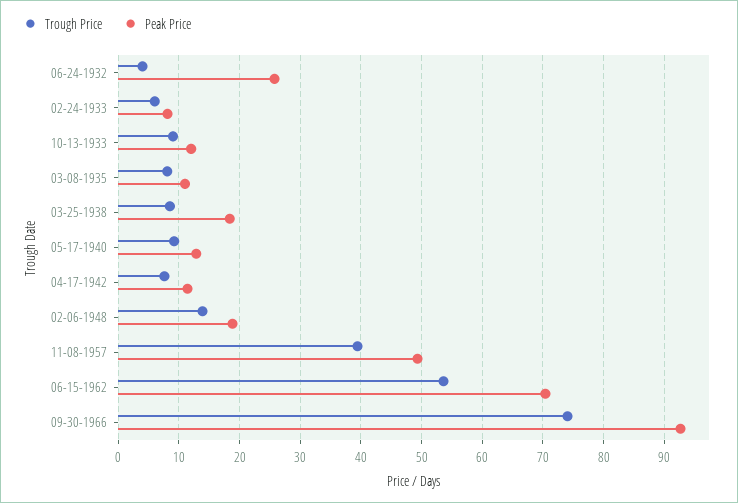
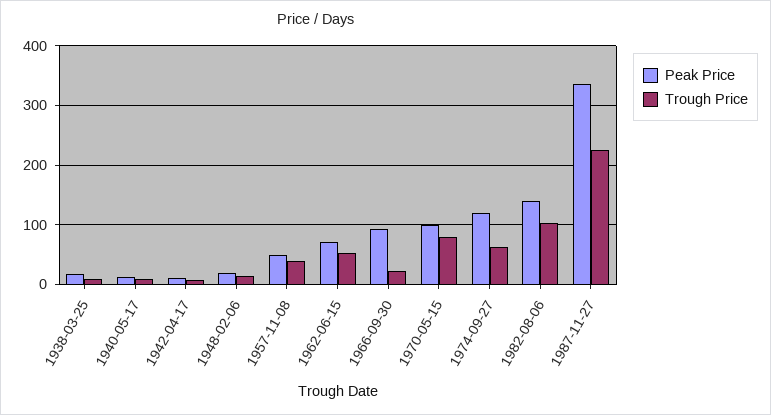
Trough Price, 06-24-1932: 4 -> none
Peak Price, 06-24-1932: 26 -> none
Trough Price, 02-24-1933: 6 -> none
Peak Price, 02-24-1933: 8 -> none
Trough Price, 10-13-1933: 9 -> none
Peak Price, 10-13-1933: 12 -> none
Trough Price, 03-08-1935: 8 -> none
Peak Price, 03-08-1935: 11 -> none
Trough Price, 09-30-1966: 74 -> 20
Peak Price, 1970-05-15: none -> 100
Trough Price, 1970-05-15: none -> 80
Peak Price, 1974-09-27: none -> 120
Trough Price, 1974-09-27: none -> 60
Peak Price, 1982-08-06: none -> 140
Trough Price, 1982-08-06: none -> 100
Peak Price, 1987-11-27: none -> 340
Trough Price, 1987-11-27: none -> 220

